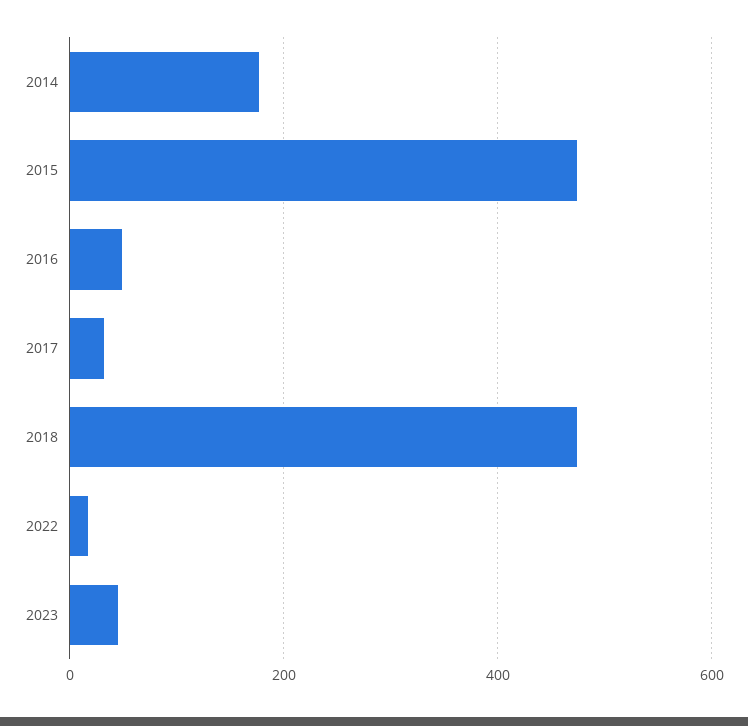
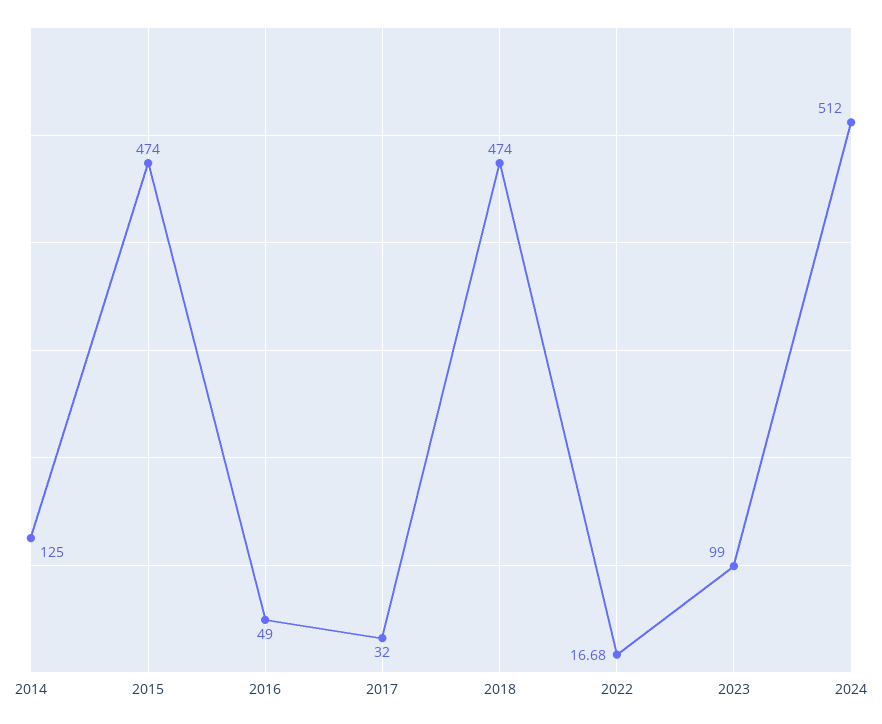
2014: 180 -> 125
2023: 40 -> 99
2024: none -> 512

